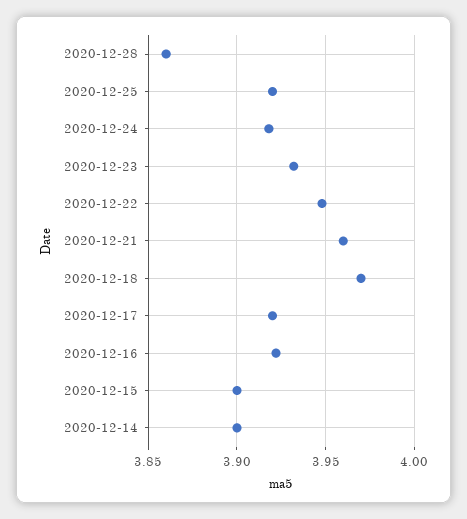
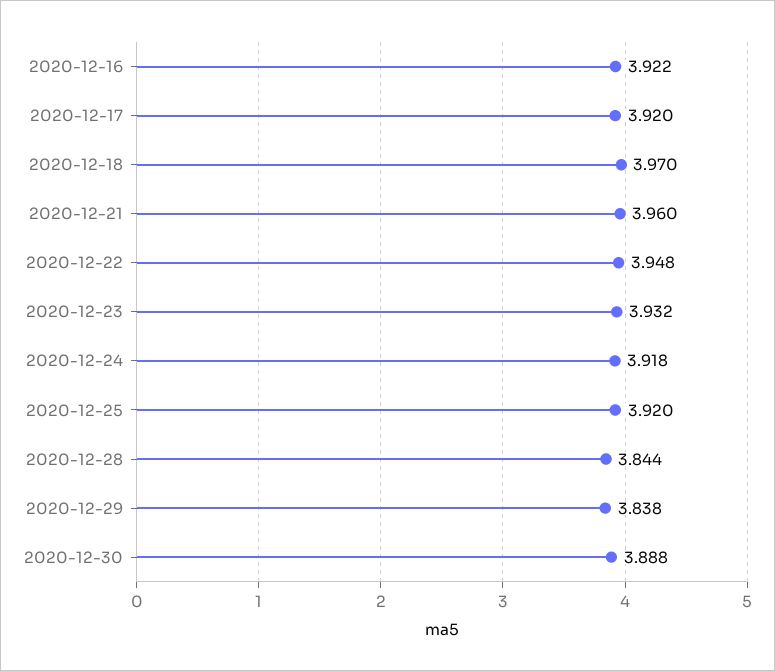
2020-12-28: 3.86 -> 3.844
2020-12-15: 3.9 -> none
2020-12-14: 3.9 -> none
2020-12-29: none -> 3.838
2020-12-30: none -> 3.888

